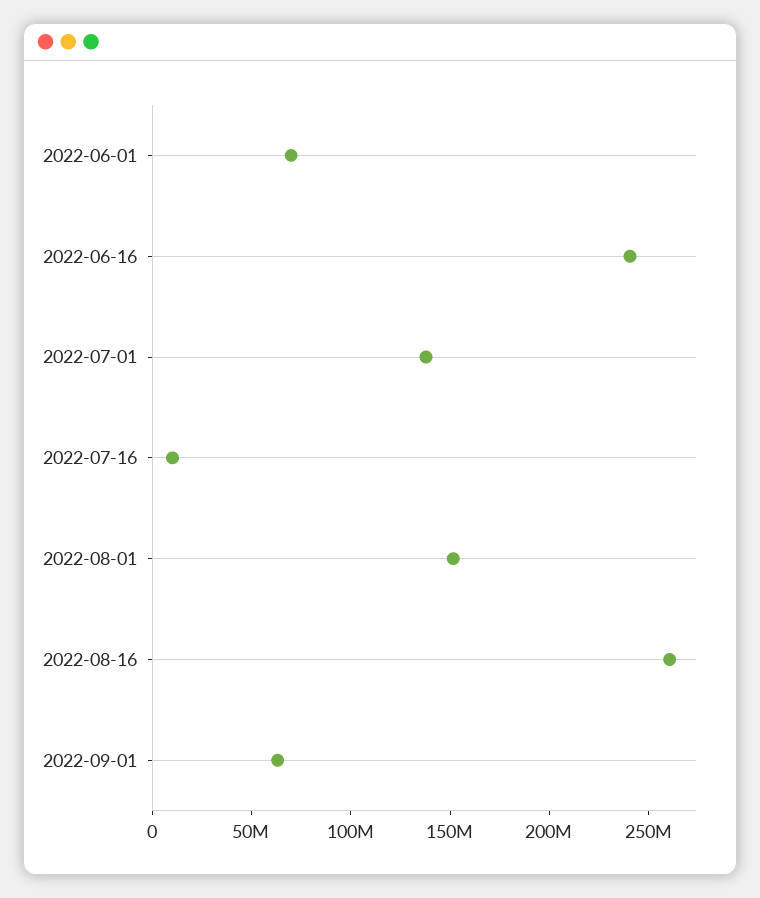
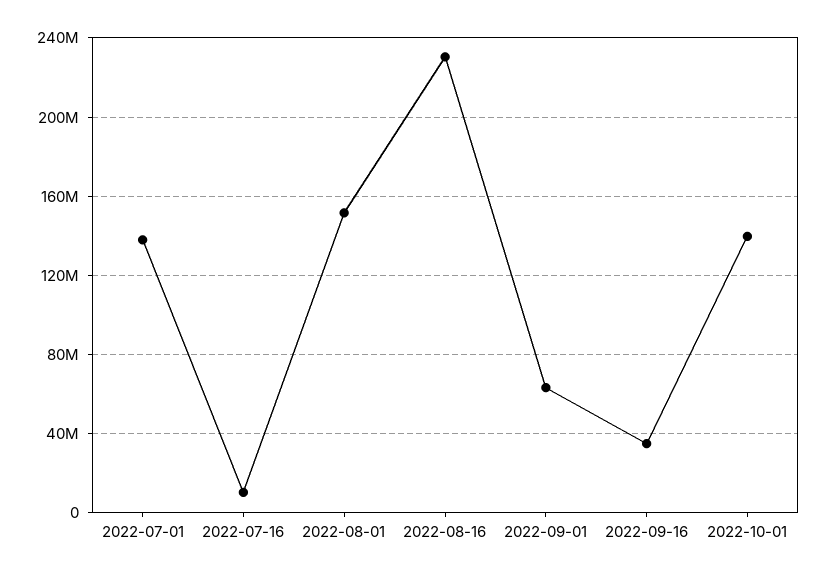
2022-06-01: 70000000 -> none
2022-06-16: 240000000 -> none
2022-08-16: 260000000 -> 230000000
2022-09-16: none -> 35000000
2022-10-01: none -> 140000000

